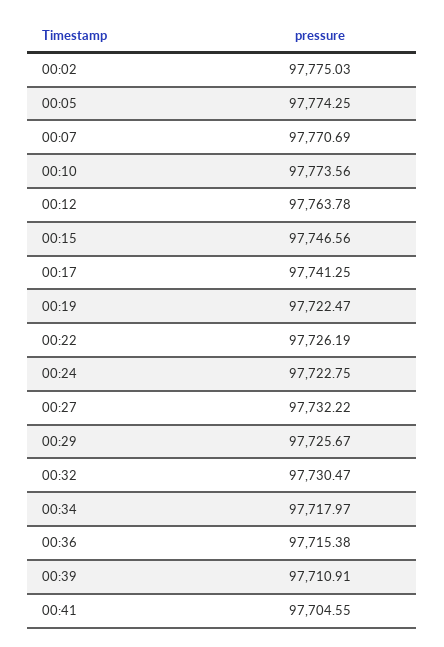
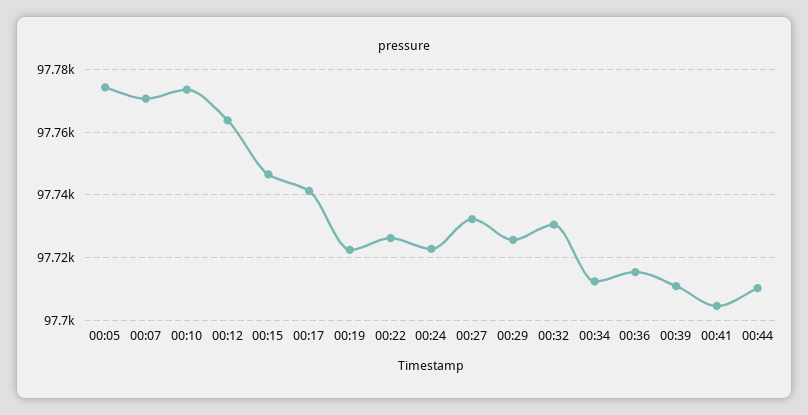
00:02: 97775.03 -> none
00:34: 97717.97 -> 97712
00:44: none -> 97710

